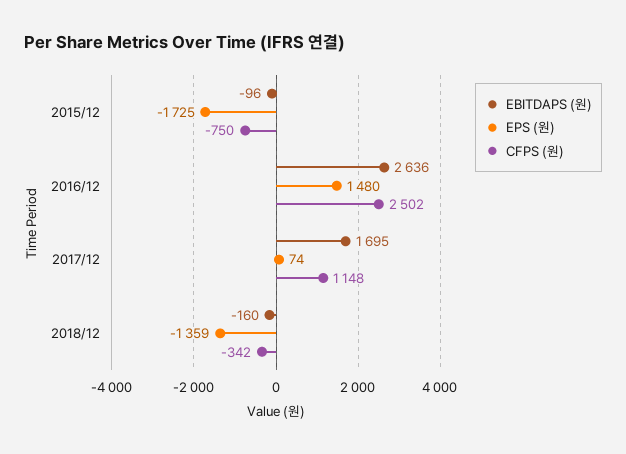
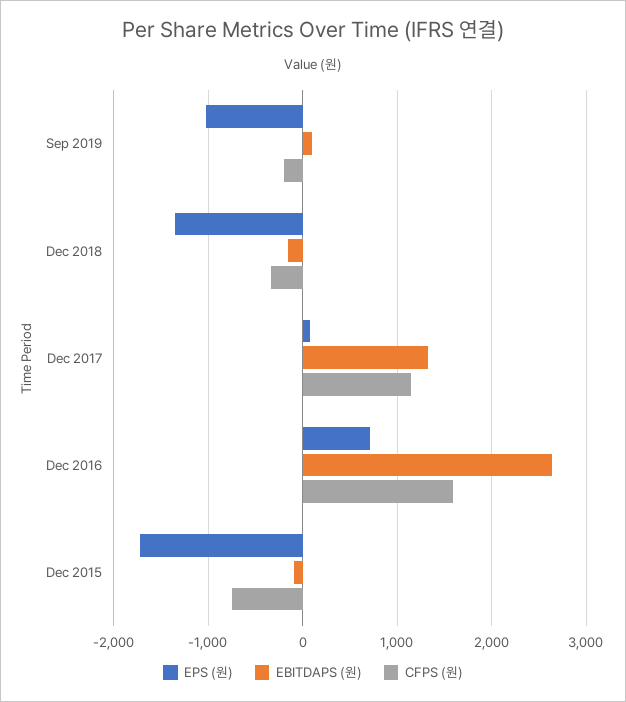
EPS (원), 2016/12: 1480 -> 700
CFPS (원), 2016/12: 2502 -> 1600
EBITDAPS (원), 2017/12: 1695 -> 1300
EPS (원), Sep 2019: none -> -1000
EBITDAPS (원), Sep 2019: none -> 100
CFPS (원), Sep 2019: none -> -200

